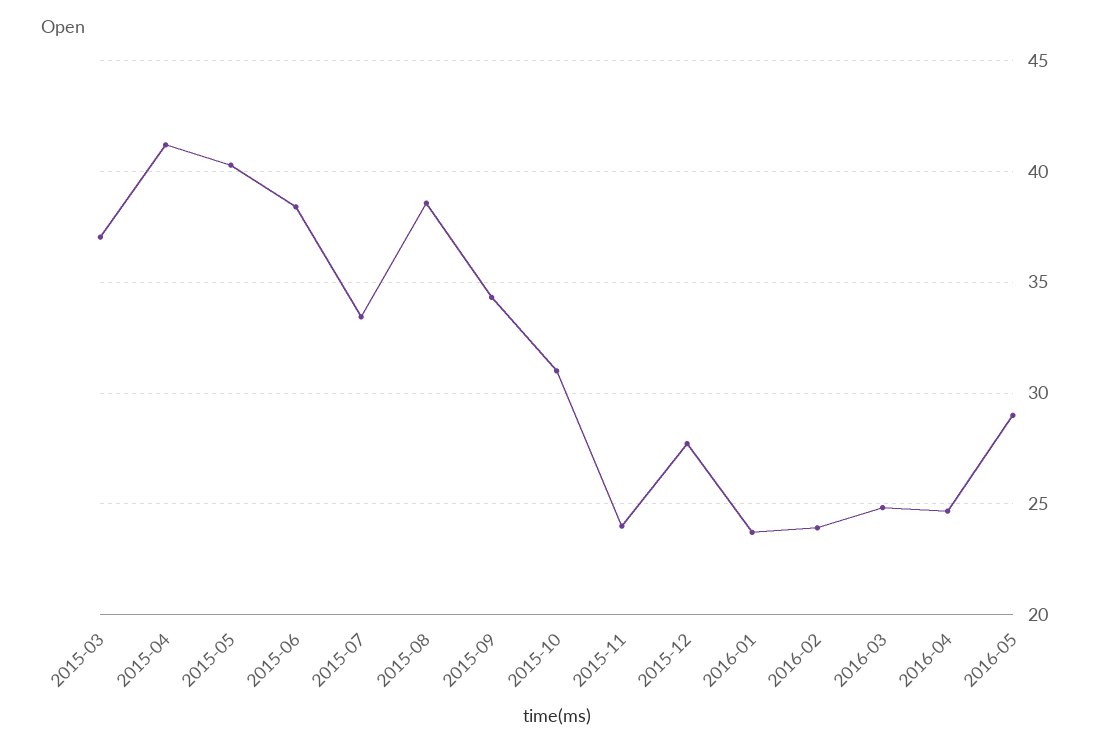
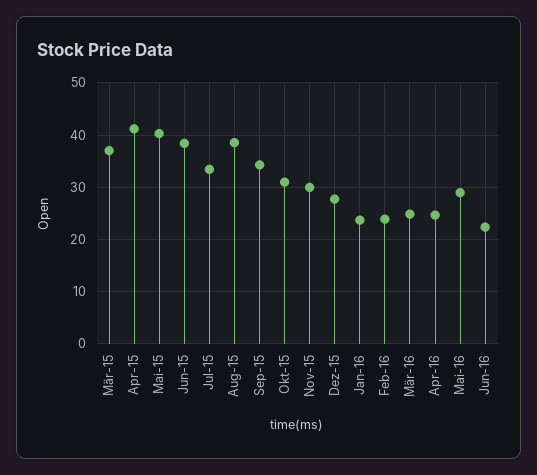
2015-11: 24 -> 30
Jun-16: none -> 22

